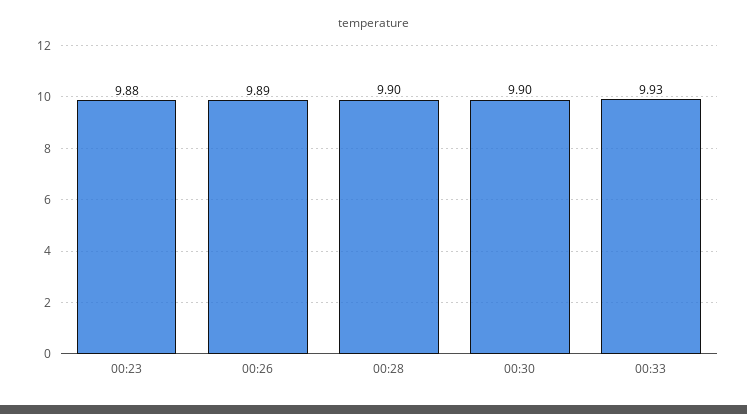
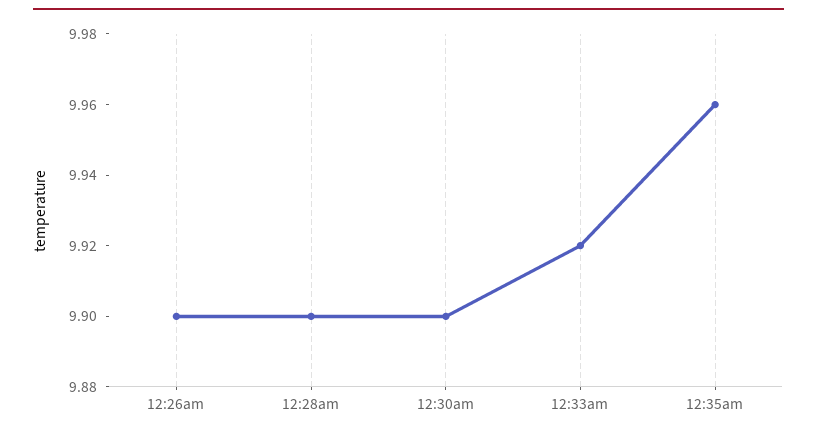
00:23: 9.88 -> none
00:26: 9.89 -> 9.9
00:33: 9.93 -> 9.92
12:35am: none -> 9.96

